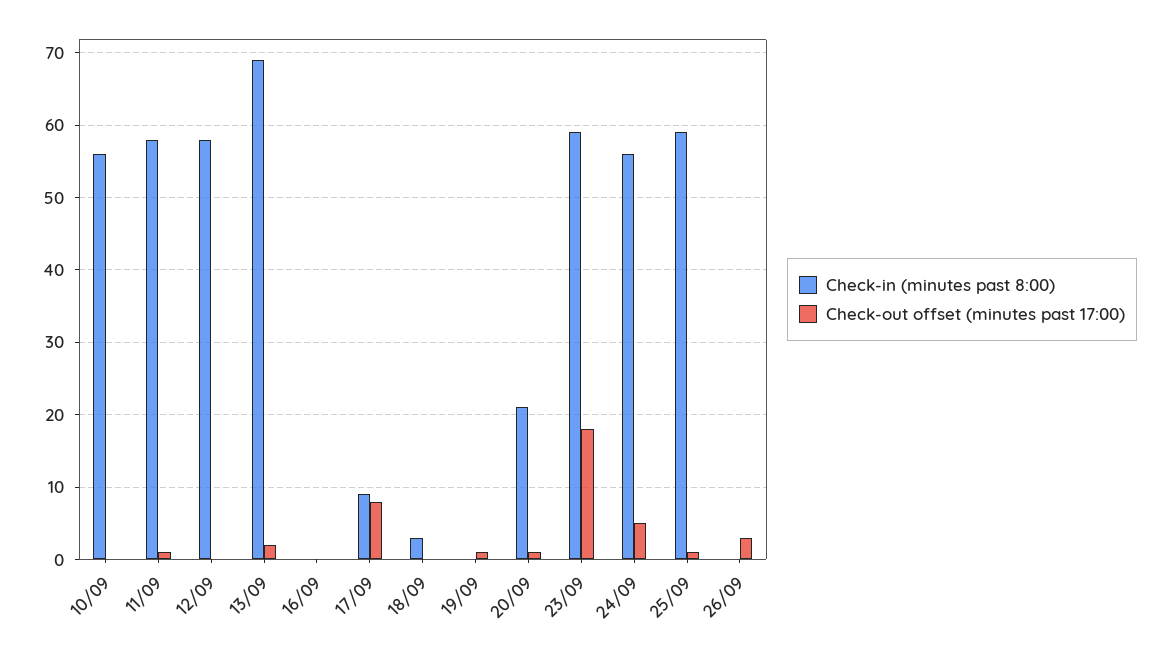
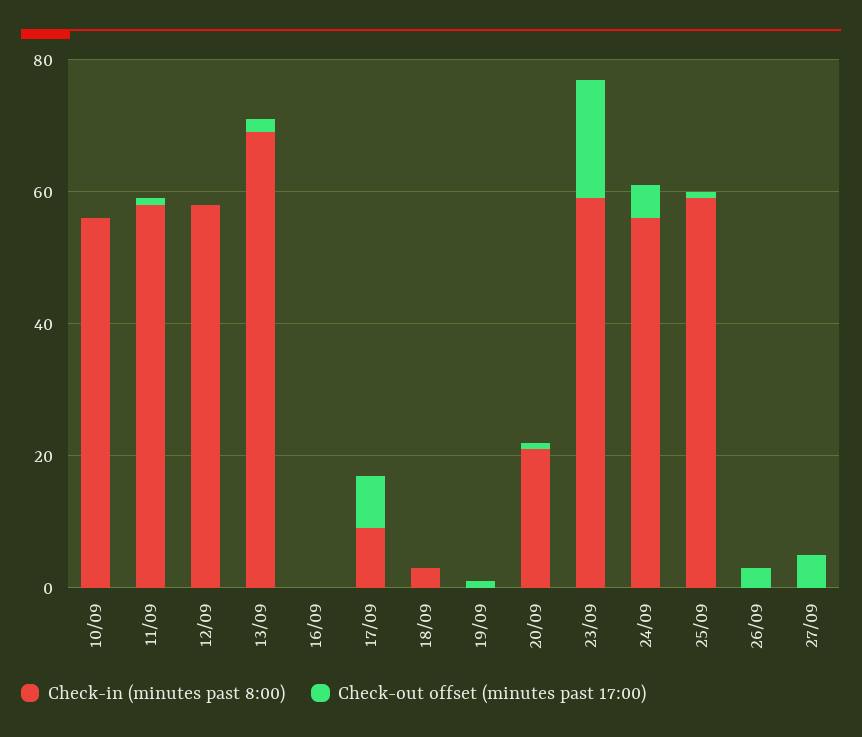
Check-in (minutes past 8:00), 27/09: none -> 0
Check-out offset (minutes past 17:00), 27/09: none -> 5

